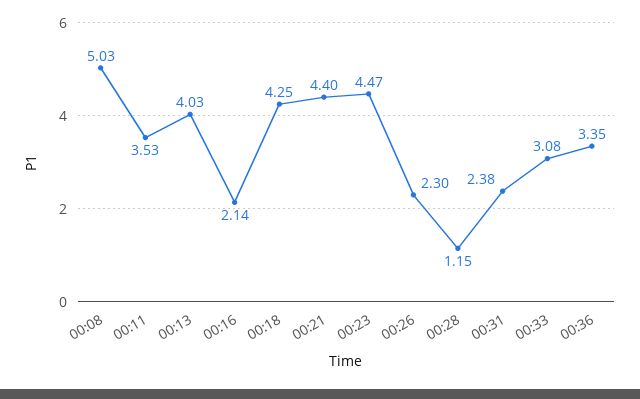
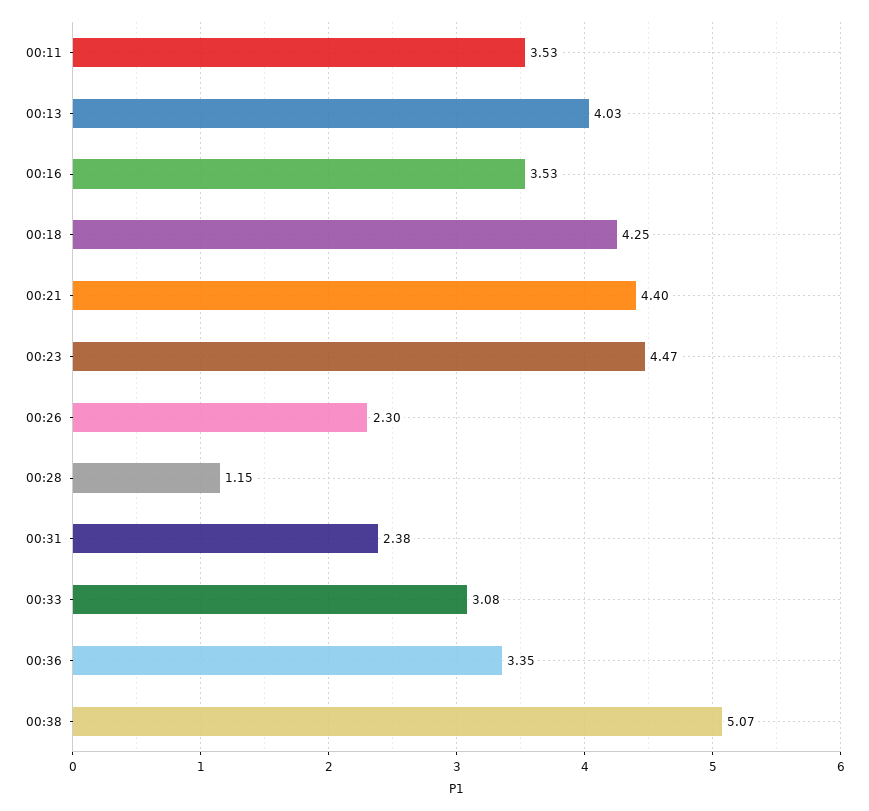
00:08: 5.03 -> none
00:16: 2.14 -> 3.53
00:38: none -> 5.07

